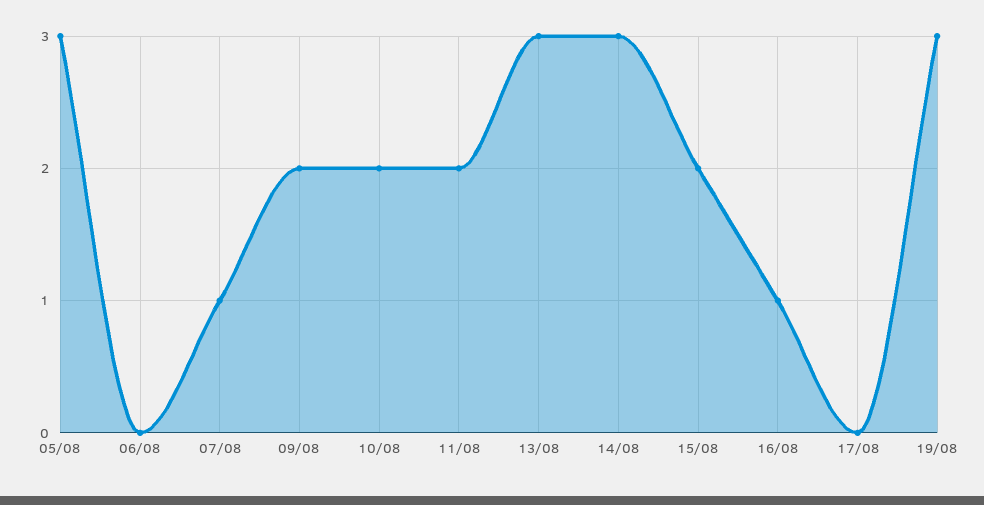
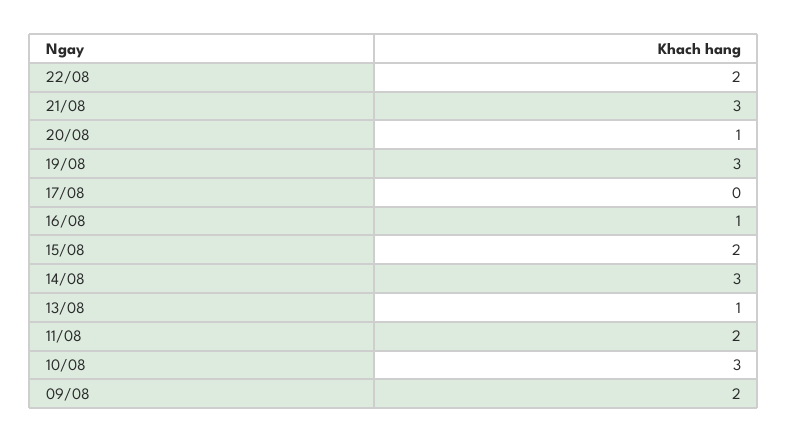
05/08: 3 -> none
06/08: 0 -> none
07/08: 1 -> none
10/08: 2 -> 3
13/08: 3 -> 1
22/08: none -> 2
21/08: none -> 3
20/08: none -> 1

